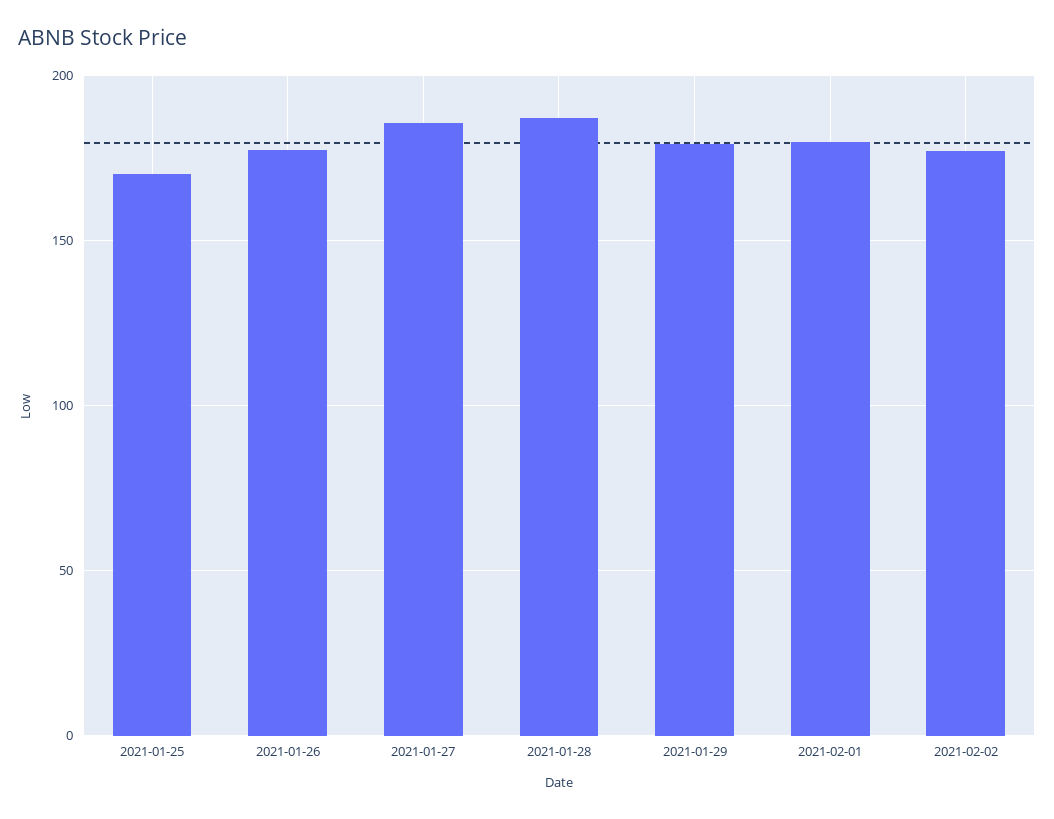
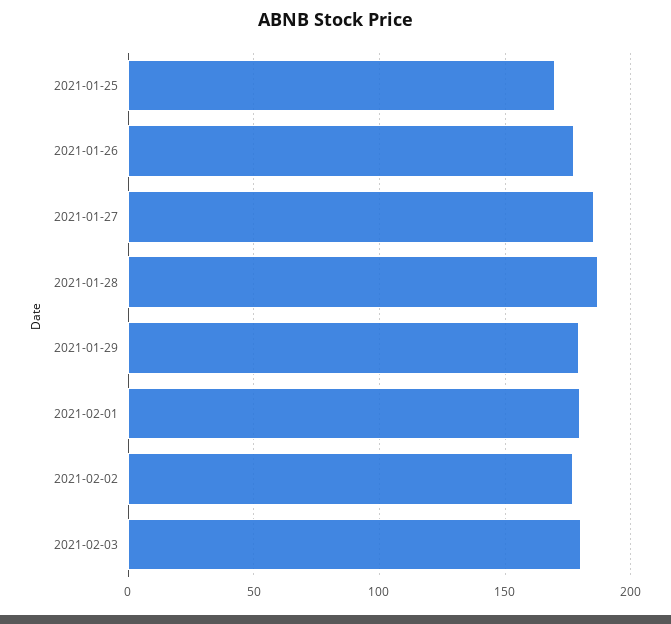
2021-02-03: none -> 180

